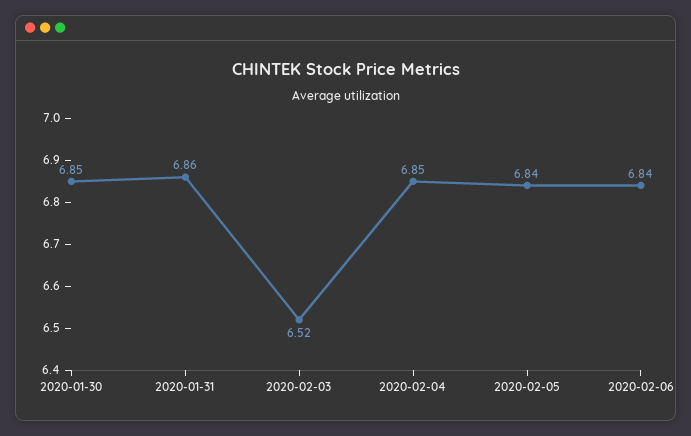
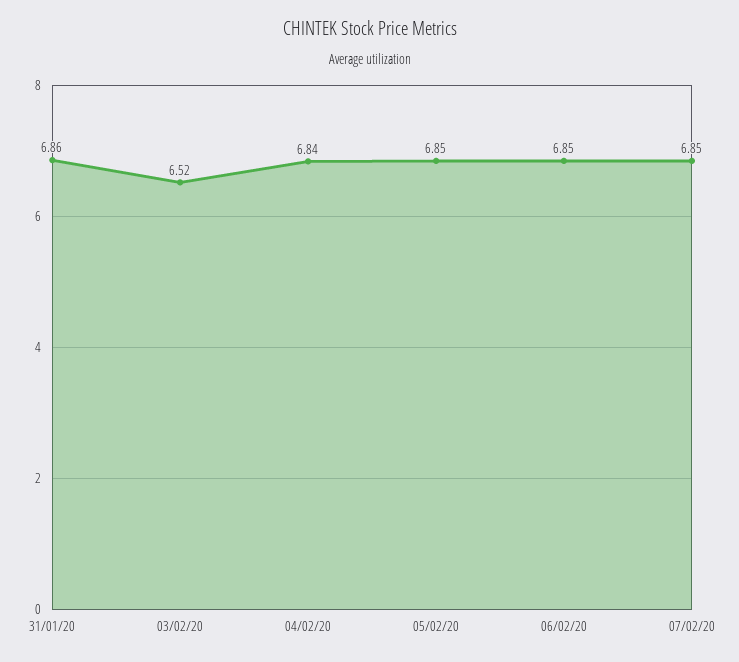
2020-01-30: 6.85 -> none
2020-02-04: 6.85 -> 6.84
2020-02-05: 6.84 -> 6.85
2020-02-06: 6.84 -> 6.85
07/02/20: none -> 6.85

